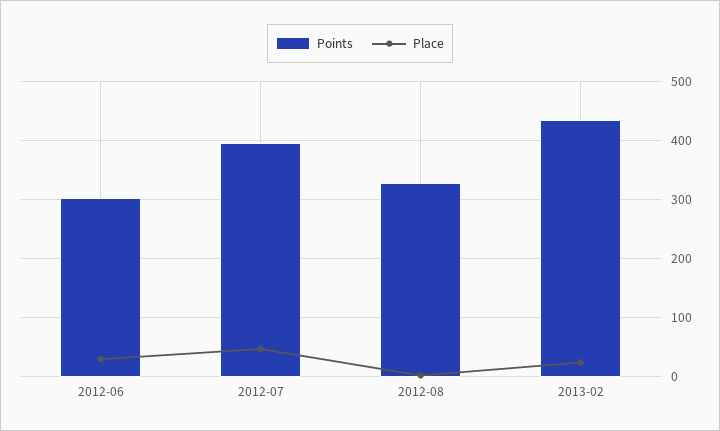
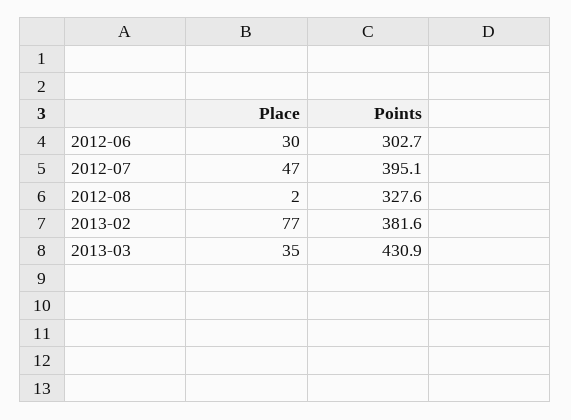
Points, 2013-02: 440 -> 381.6
Place, 2013-02: 20 -> 77
Place, 2013-03: none -> 35
Points, 2013-03: none -> 430.9

